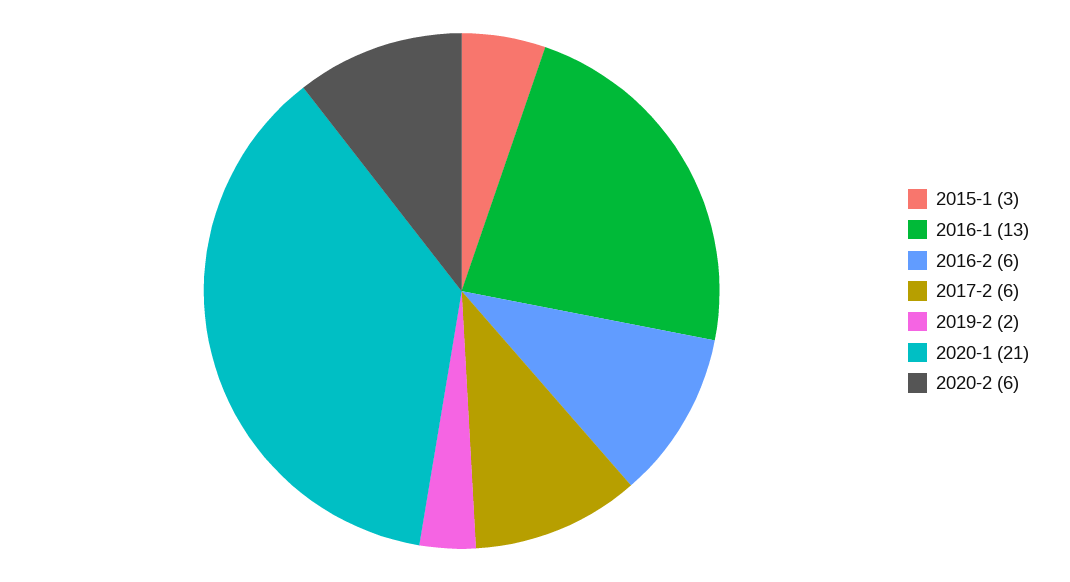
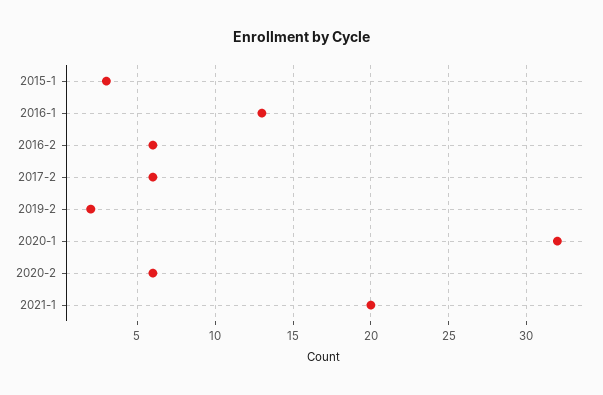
2020-1: 21 -> 32
2021-1: none -> 20

